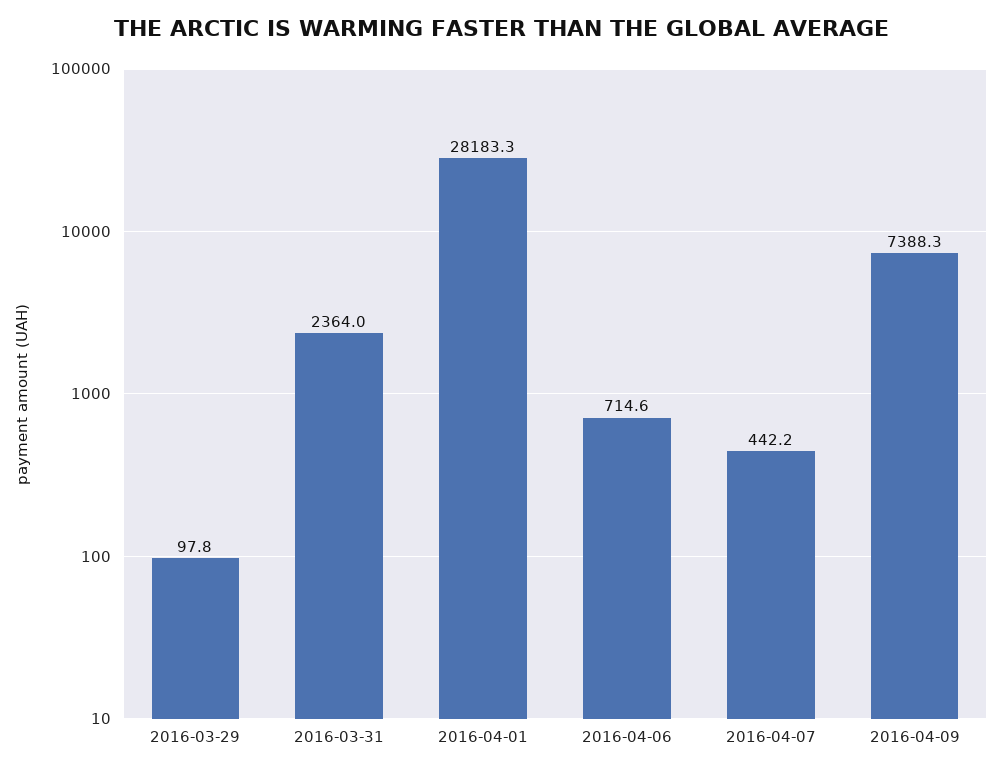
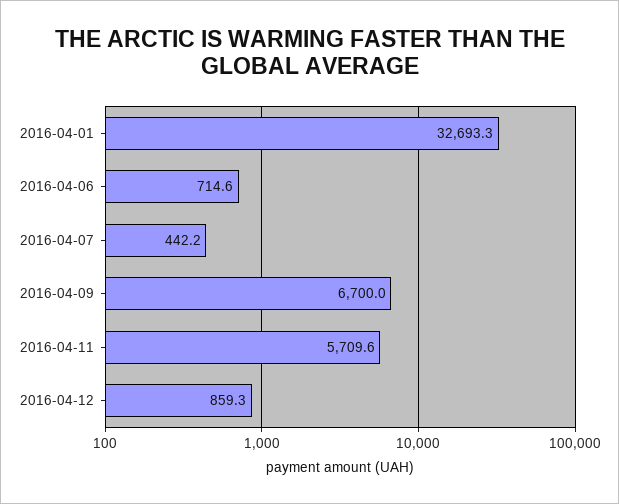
2016-03-29: 97.8 -> none
2016-03-31: 2364 -> none
2016-04-01: 28183.3 -> 32693.3
2016-04-09: 7388.3 -> 6700
2016-04-11: none -> 5709.6
2016-04-12: none -> 859.3

